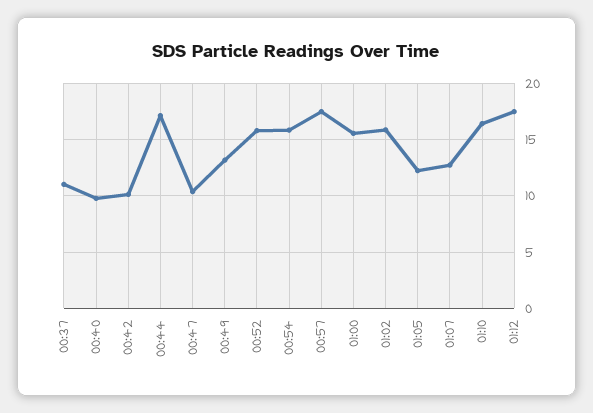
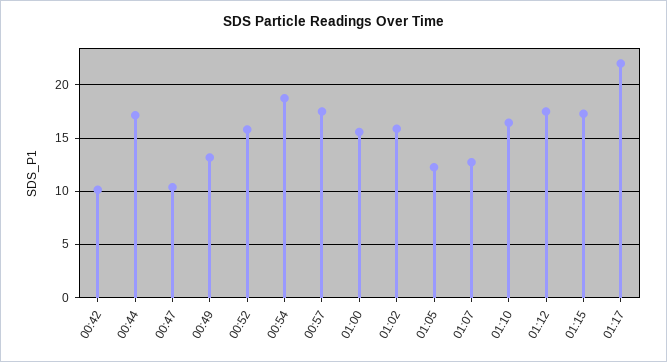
00:37: 11 -> none
00:40: 10 -> none
00:54: 16 -> 19
01:15: none -> 17
01:17: none -> 22

